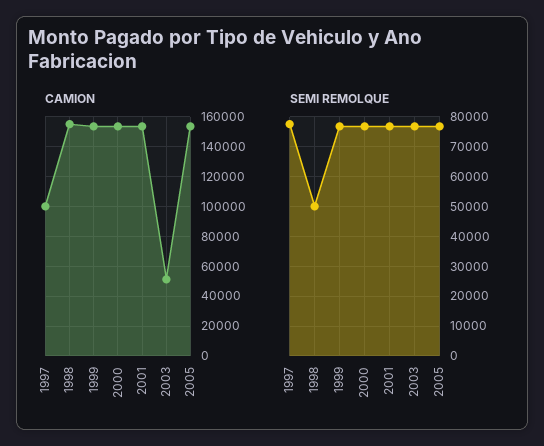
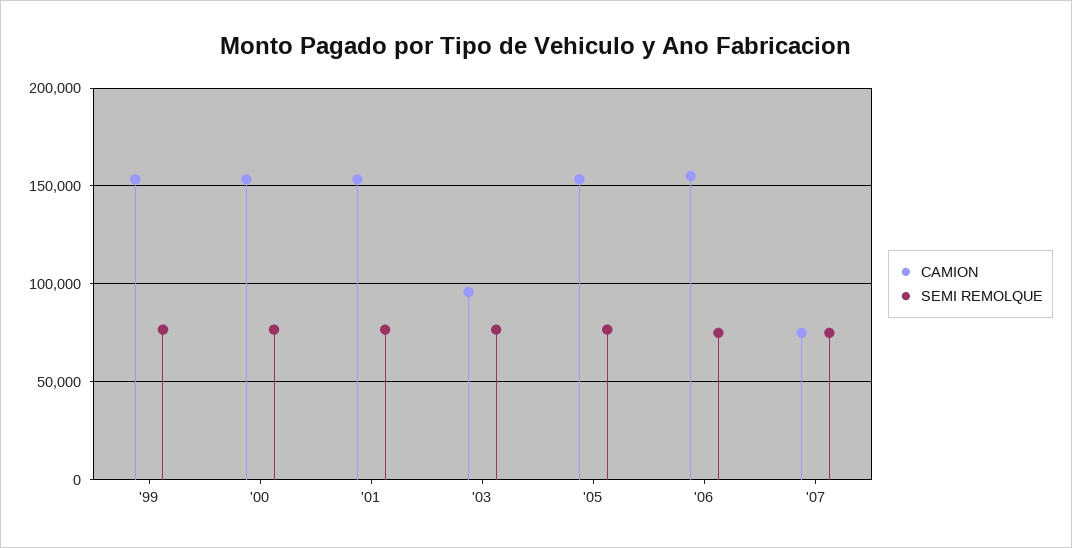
CAMION, 1997: 100000 -> none
CAMION, 1998: 155000 -> none
CAMION, 2003: 50000 -> 95000
SEMI REMOLQUE, 1997: 77500 -> none
SEMI REMOLQUE, 1998: 50000 -> none
CAMION, '06: none -> 155000
SEMI REMOLQUE, '06: none -> 75000
CAMION, '07: none -> 75000
SEMI REMOLQUE, '07: none -> 75000

